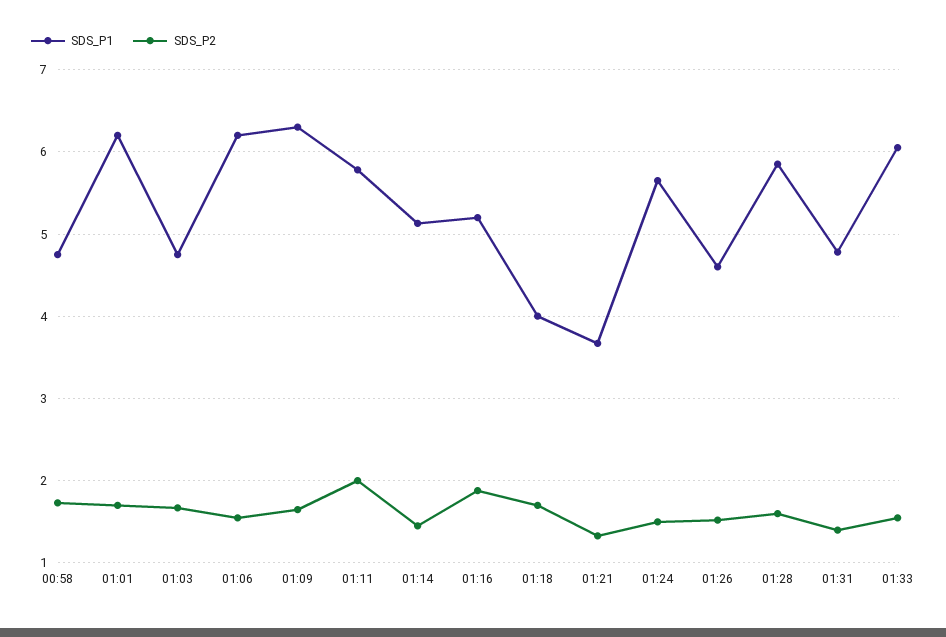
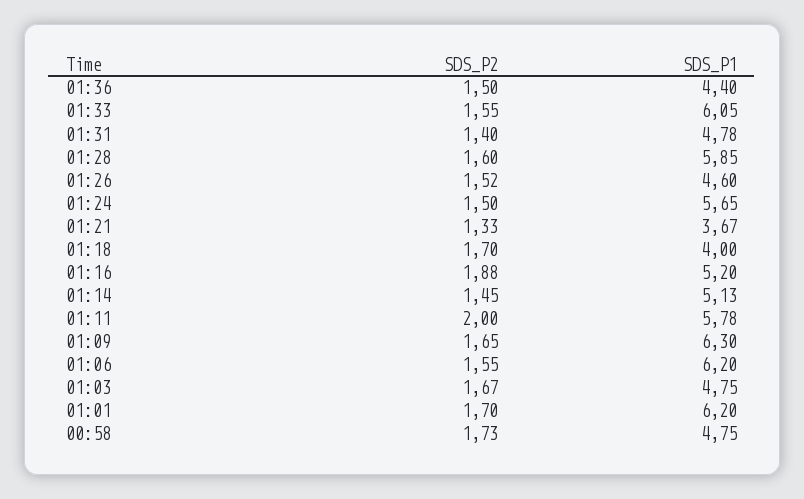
SDS_P2, 01:36: none -> 1.5
SDS_P1, 01:36: none -> 4.4

